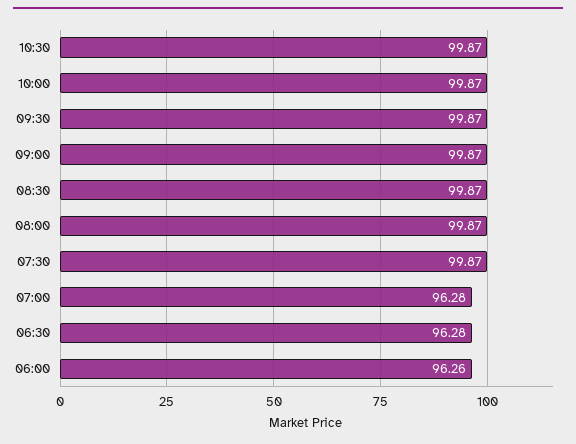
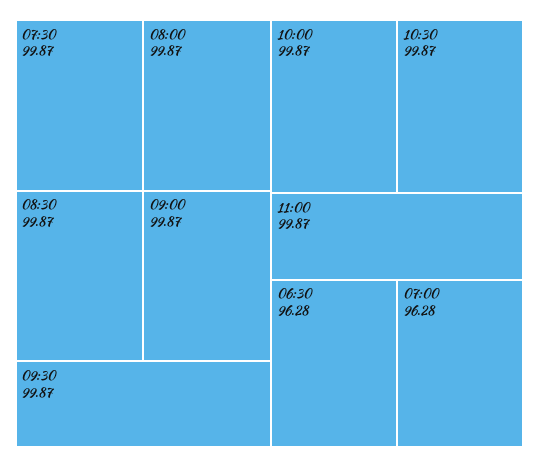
06:00: 96.26 -> none
11:00: none -> 99.87

